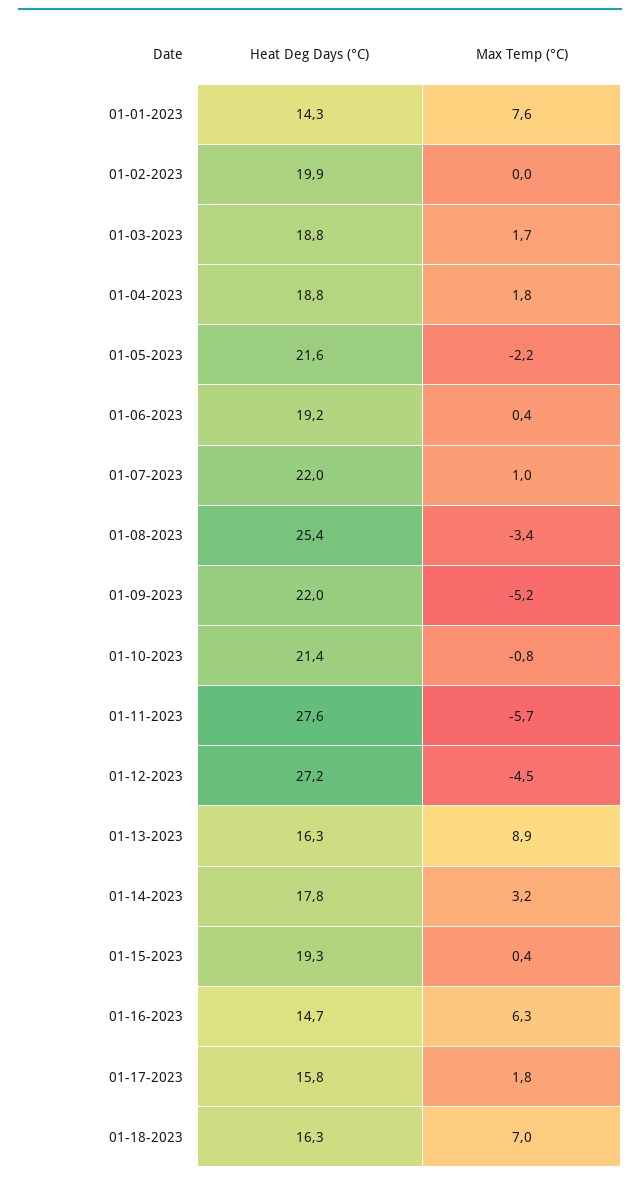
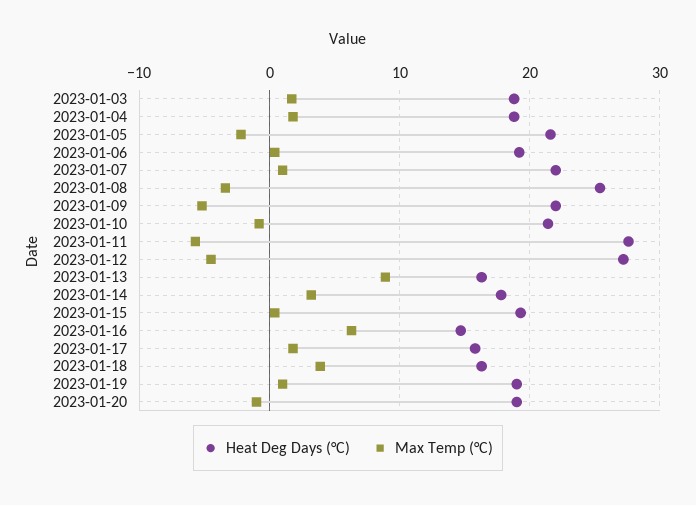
Heat Deg Days (°C), 01-01-2023: 14.3 -> none
Max Temp (°C), 01-01-2023: 7.6 -> none
Heat Deg Days (°C), 01-02-2023: 19.9 -> none
Max Temp (°C), 01-02-2023: 0 -> none
Max Temp (°C), 01-18-2023: 7 -> 4
Heat Deg Days (°C), 2023-01-19: none -> 19
Max Temp (°C), 2023-01-19: none -> 1
Heat Deg Days (°C), 2023-01-20: none -> 19
Max Temp (°C), 2023-01-20: none -> -1

